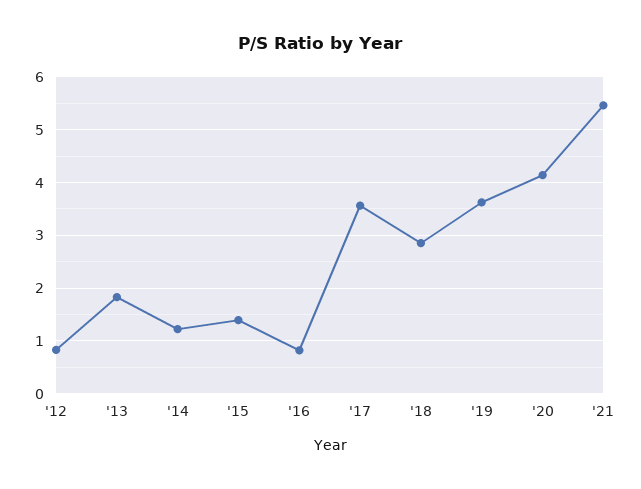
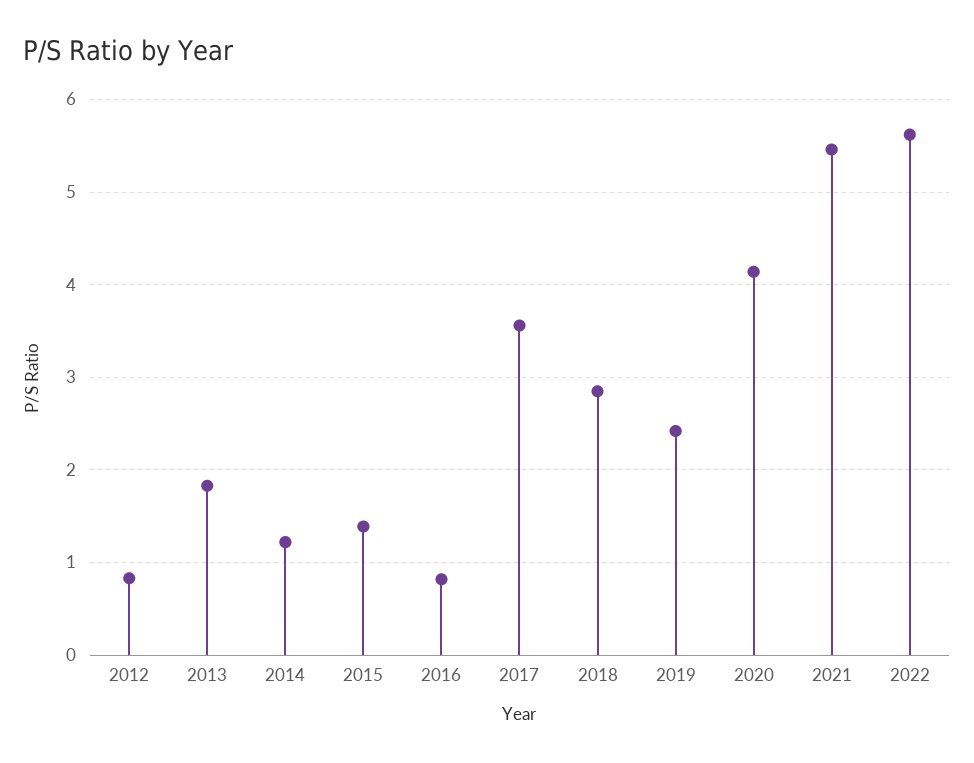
'19: 3.6 -> 2.4
2022: none -> 5.6

